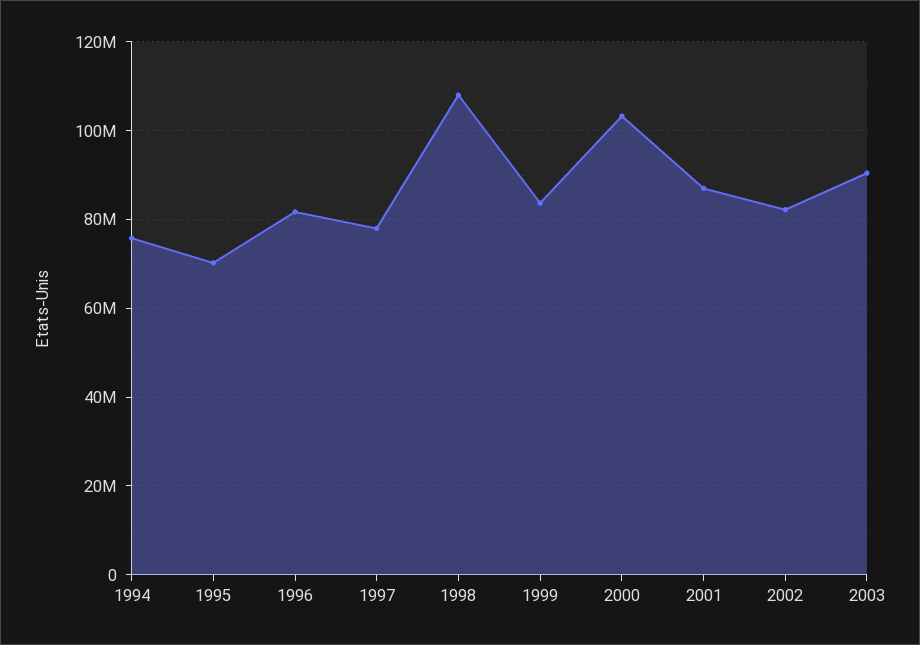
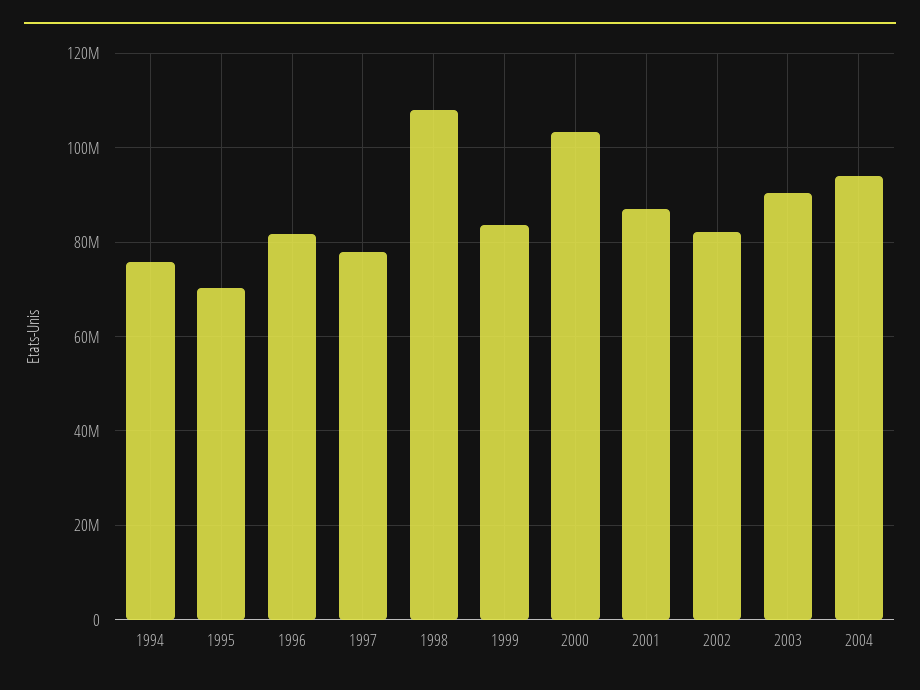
2004: none -> 94000000

